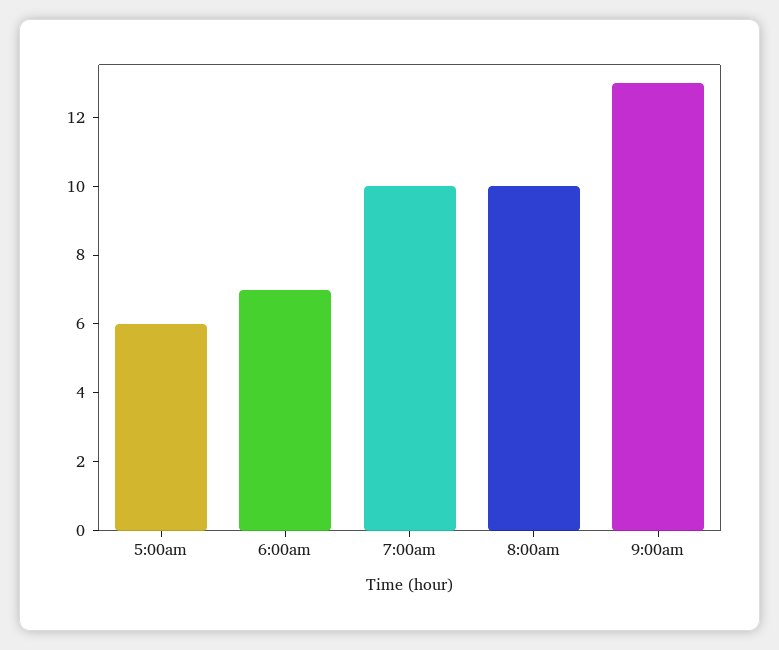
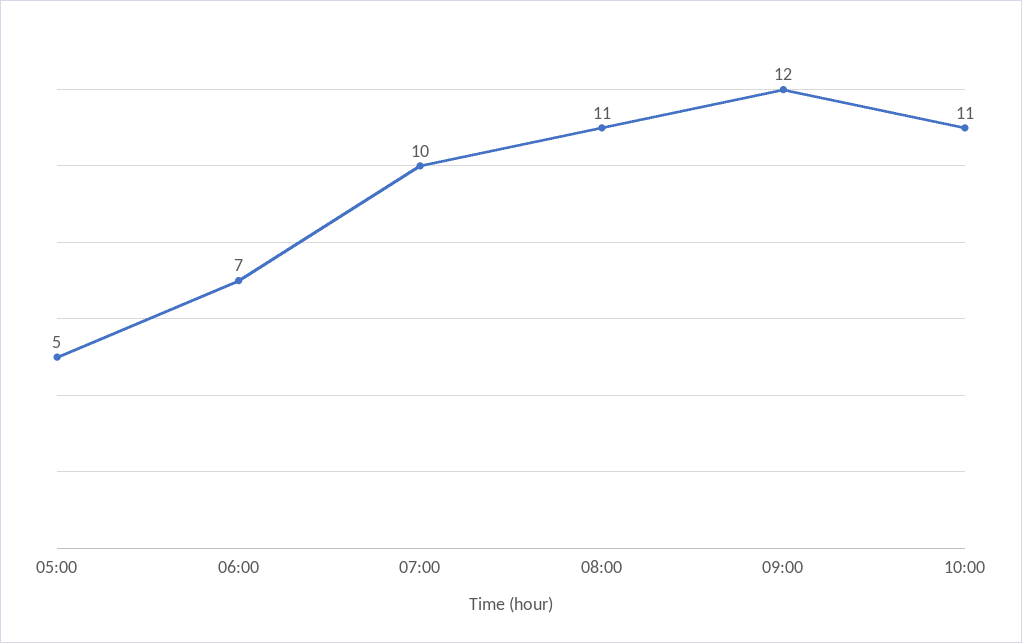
5:00am: 6 -> 5
8:00am: 10 -> 11
9:00am: 13 -> 12
10:00: none -> 11

